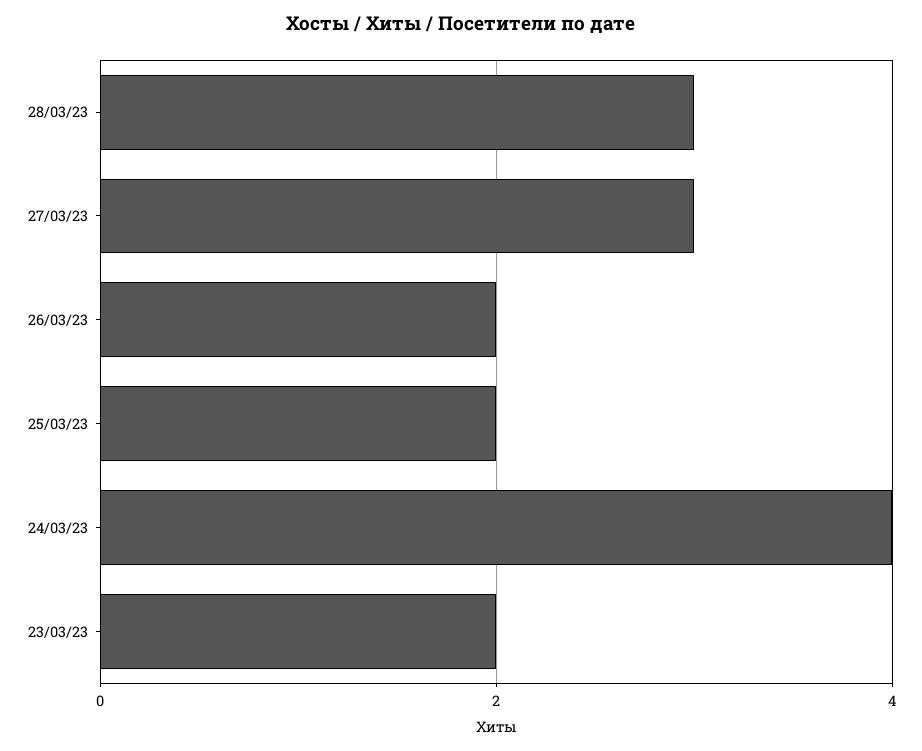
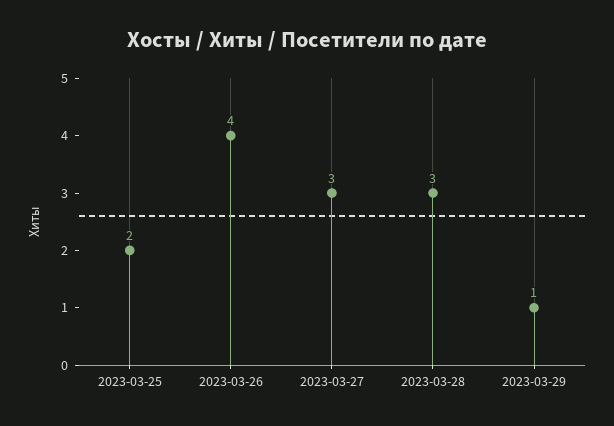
26/03/23: 2 -> 4
24/03/23: 4 -> none
23/03/23: 2 -> none
2023-03-29: none -> 1

